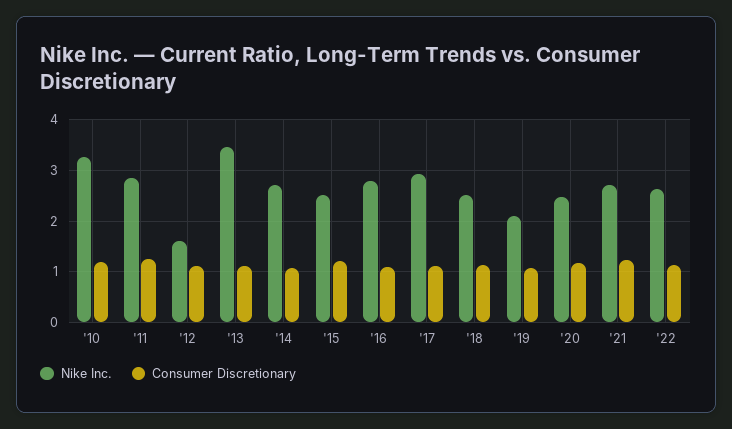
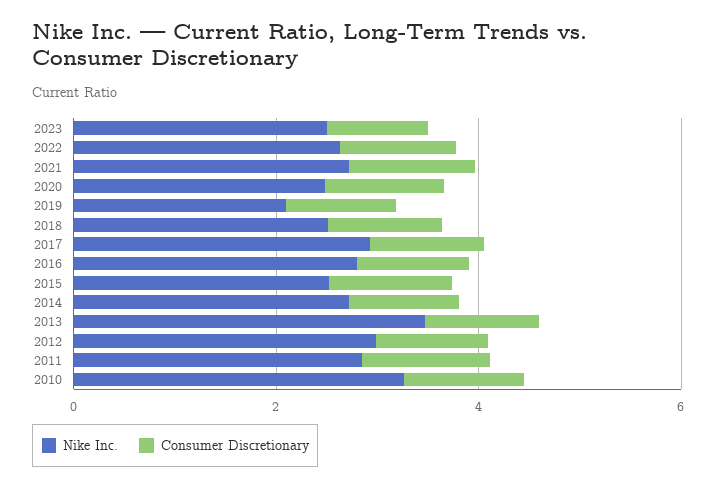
Nike Inc., '12: 1.6 -> 3
Nike Inc., 2023: none -> 2.5
Consumer Discretionary, 2023: none -> 1

